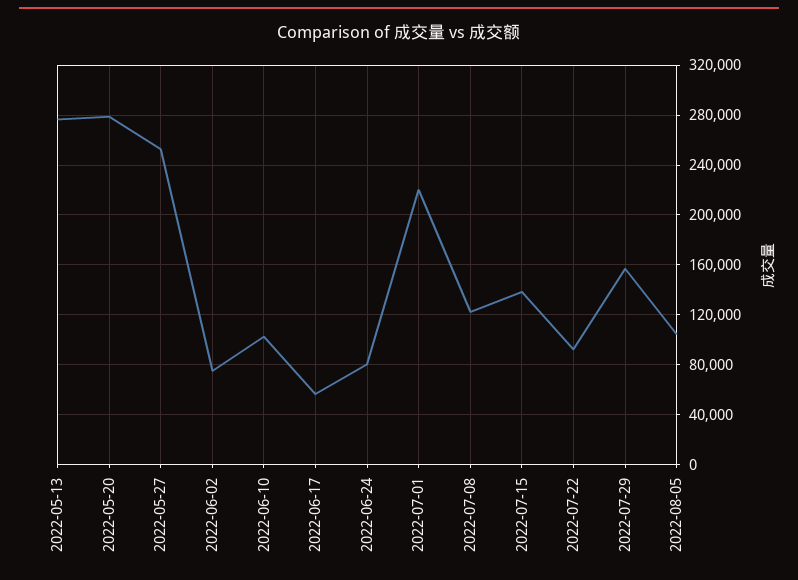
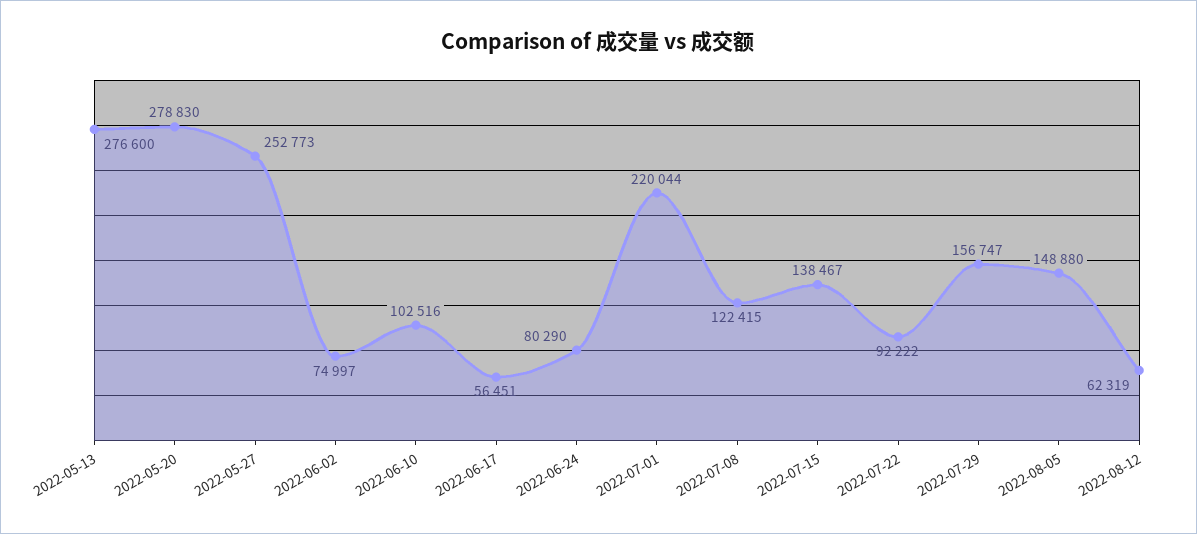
2022-08-05: 105000 -> 148880
2022-08-12: none -> 62319

